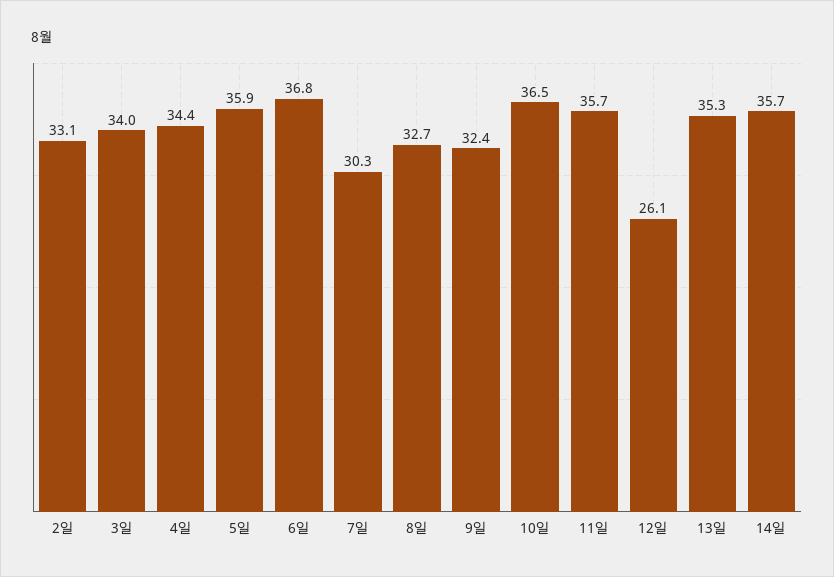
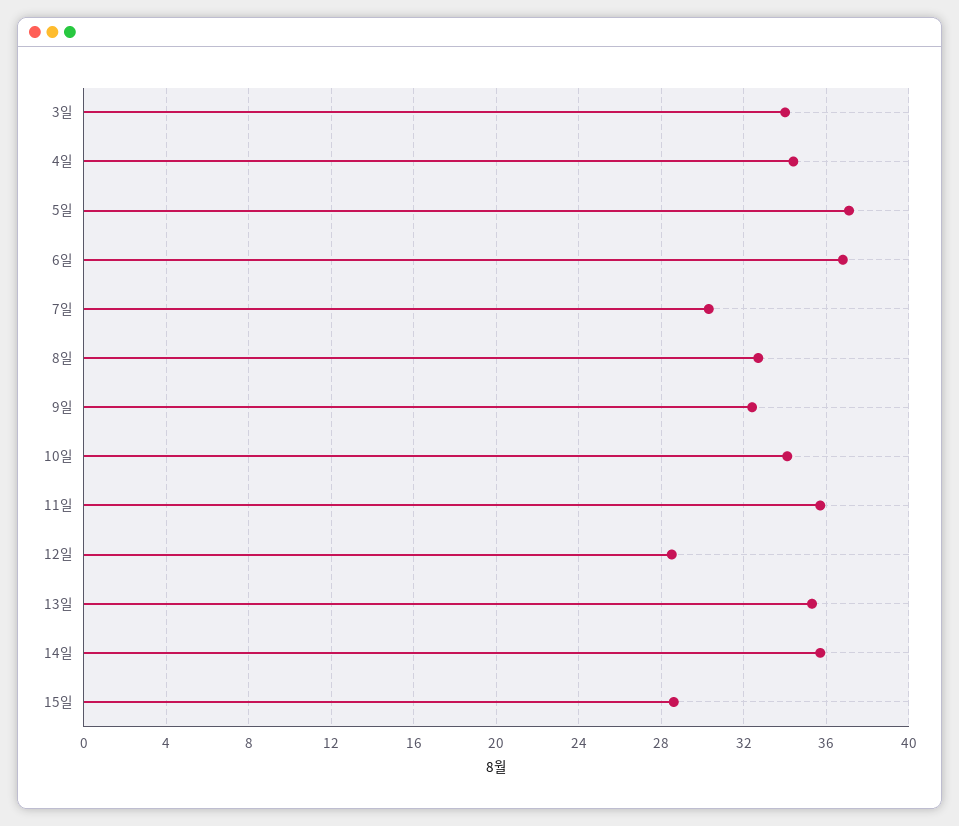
2일: 33.1 -> none
5일: 35.9 -> 37
10일: 36.5 -> 34
12일: 26.1 -> 28.5
15일: none -> 28.5

